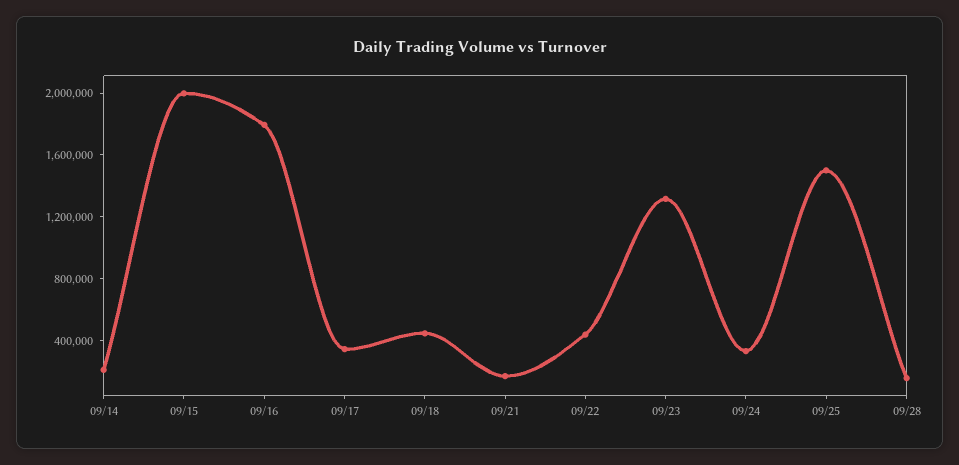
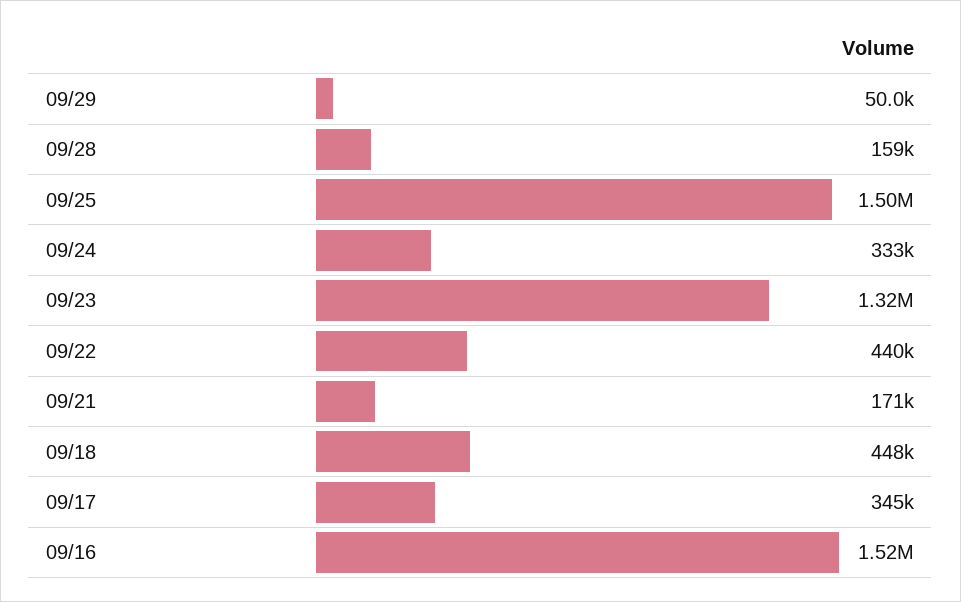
09/14: 200000 -> none
09/15: 2000000 -> none
09/16: 1800000 -> 1520000
09/29: none -> 50000

